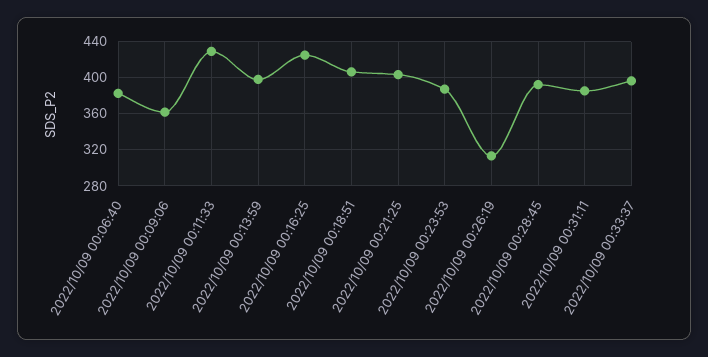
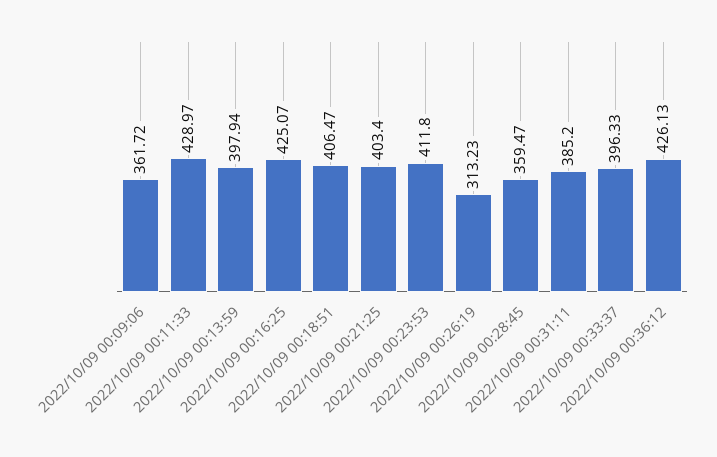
2022/10/09 00:06:40: 380 -> none
2022/10/09 00:23:53: 390 -> 411.8
2022/10/09 00:28:45: 390 -> 359.47
2022/10/09 00:36:12: none -> 426.13

